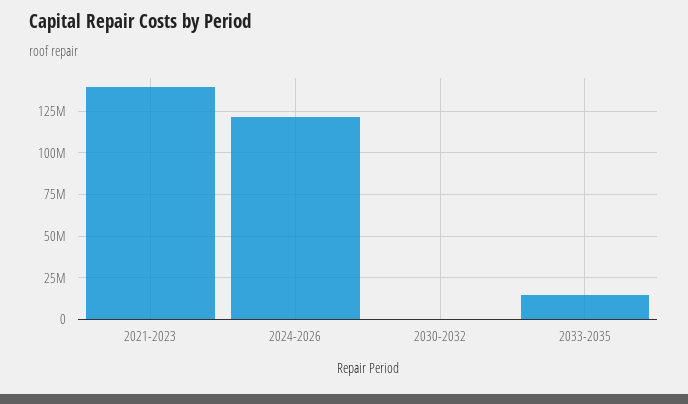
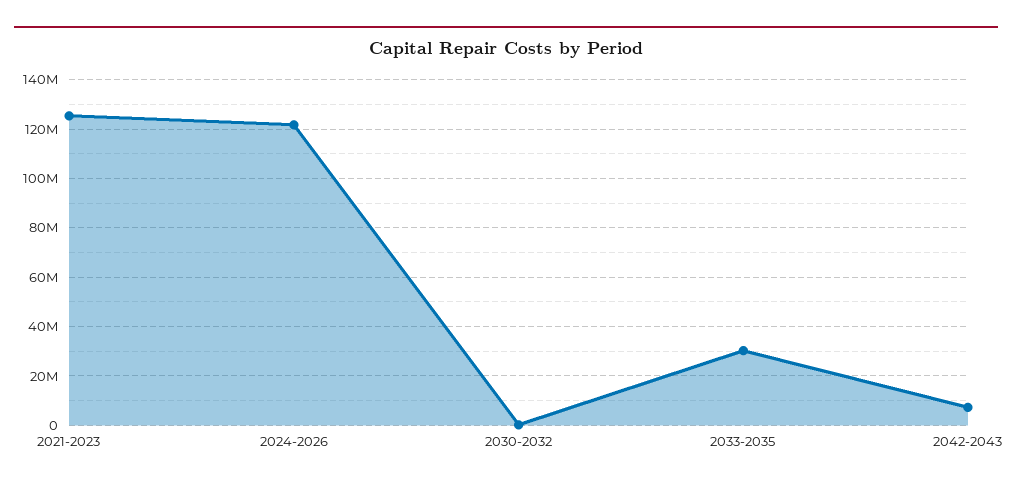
2021-2023: 140000000 -> 125000000
2033-2035: 15000000 -> 30000000
2042-2043: none -> 7500000

